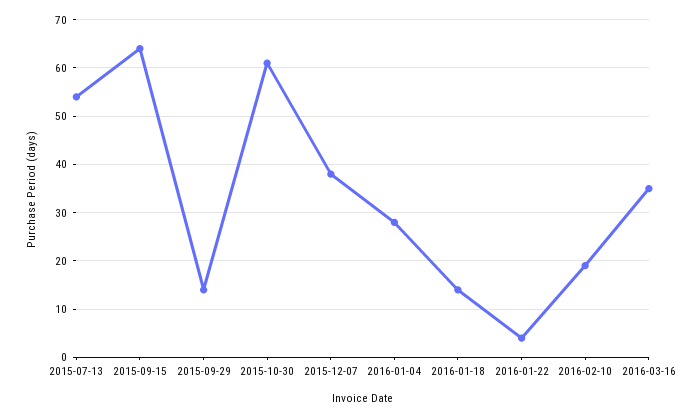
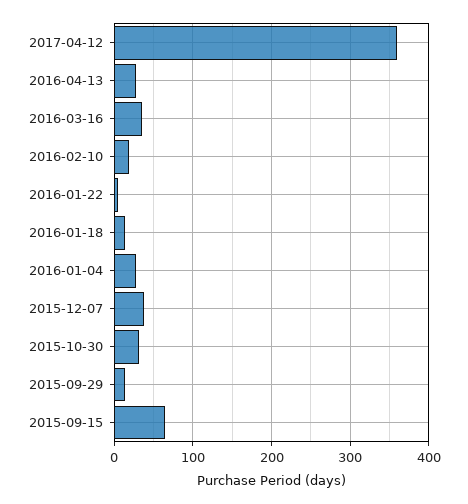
2015-07-13: 55 -> none
2015-10-30: 60 -> 30
2017-04-12: none -> 360
2016-04-13: none -> 30

